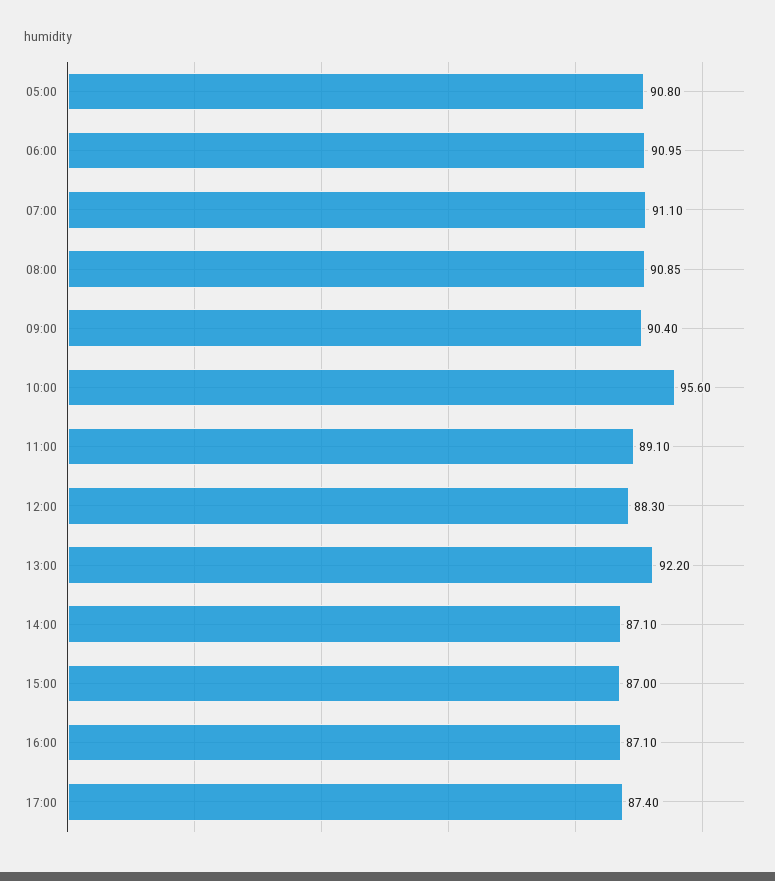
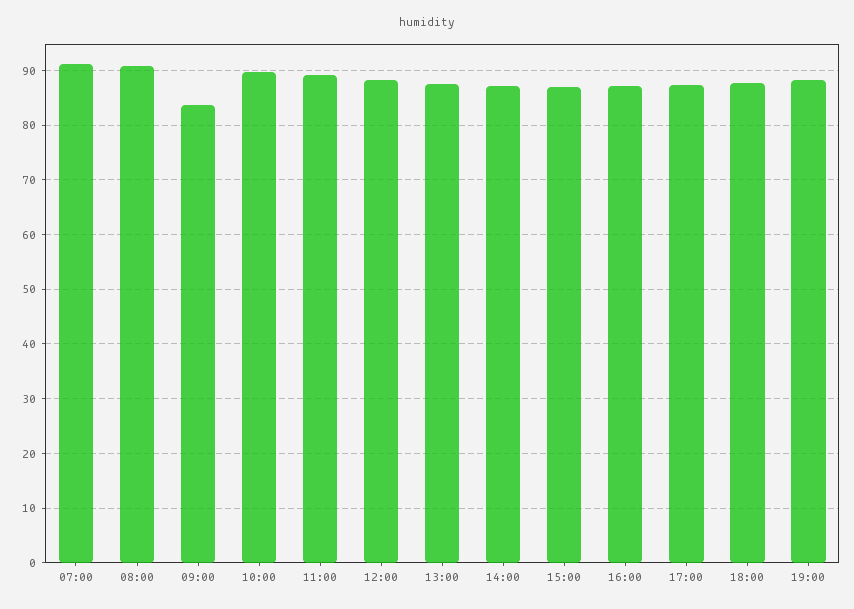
05:00: 90.8 -> none
06:00: 90.95 -> none
09:00: 90.4 -> 84
10:00: 95.6 -> 90
13:00: 92.2 -> 88
18:00: none -> 88
19:00: none -> 88

